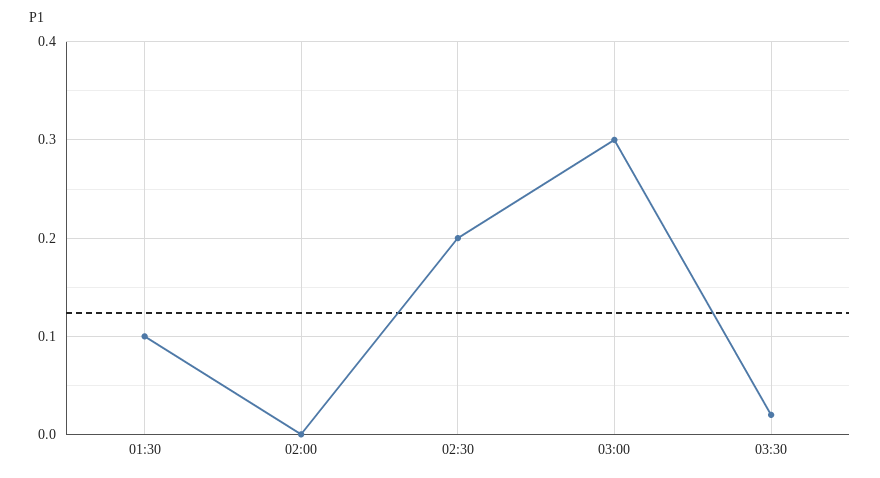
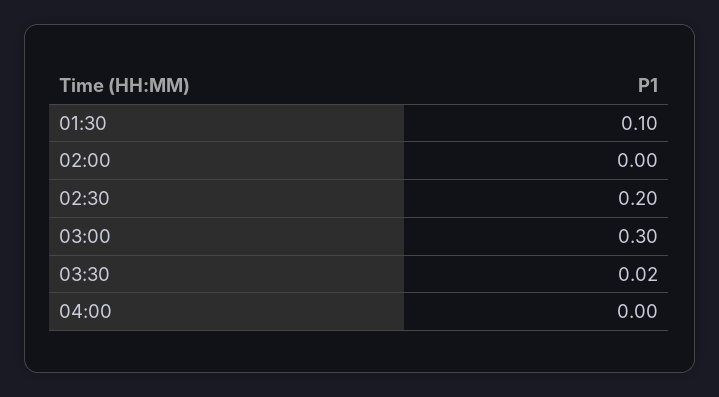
04:00: none -> 0

